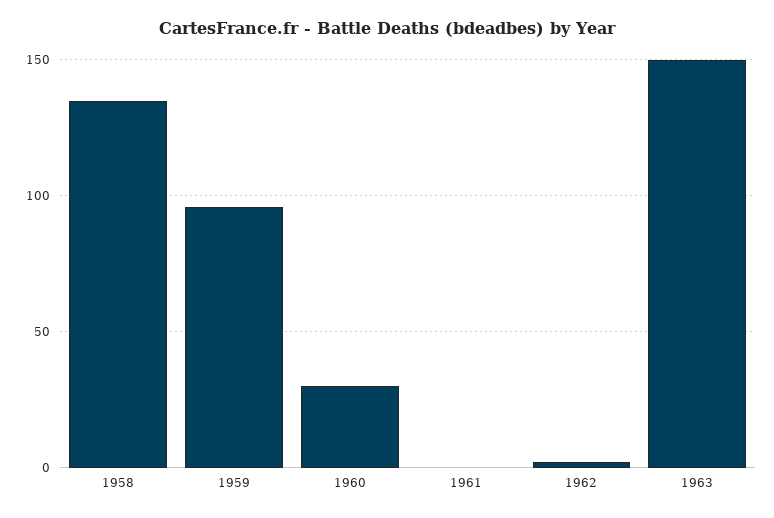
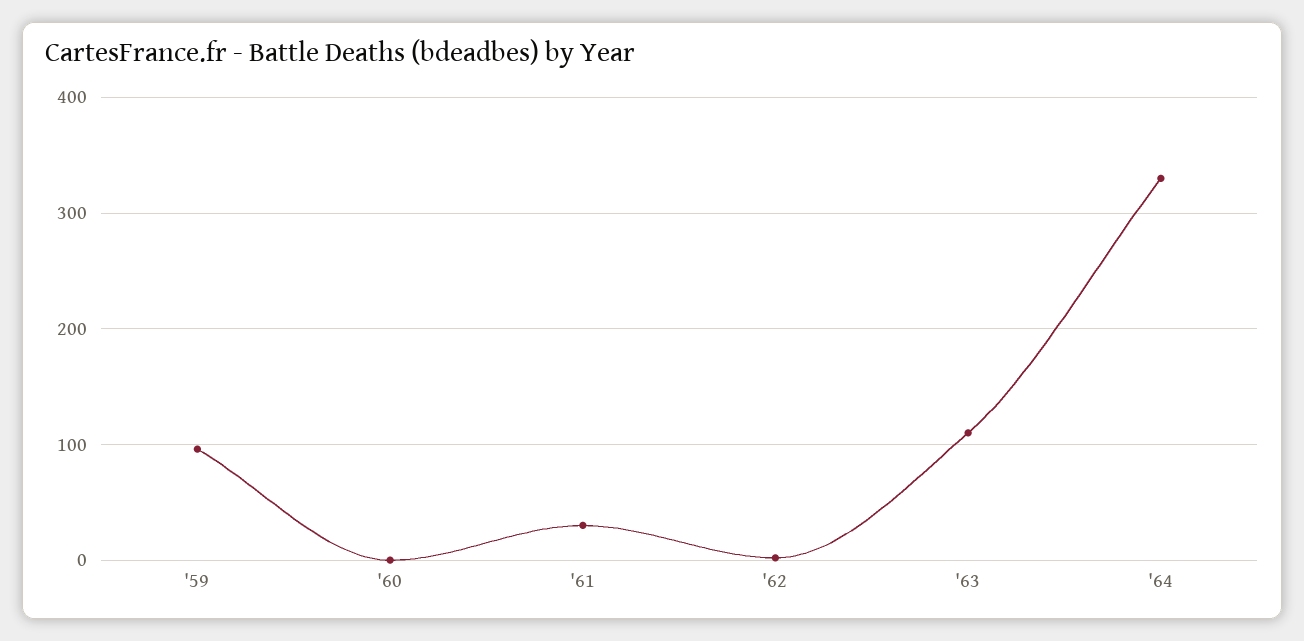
1958: 135 -> none
1960: 30 -> 0
1961: 0 -> 30
1963: 150 -> 110
'64: none -> 330

